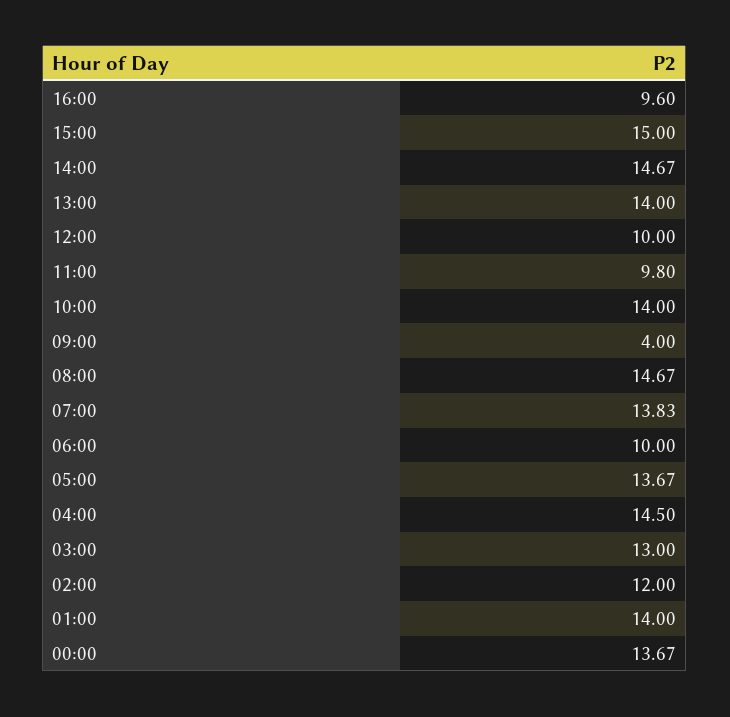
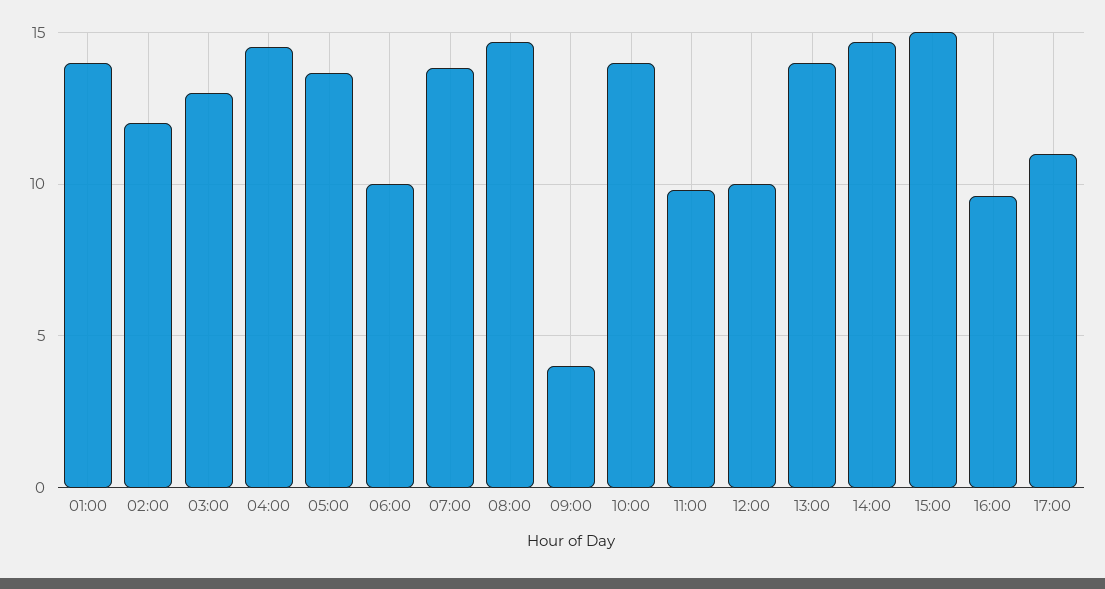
00:00: 13.67 -> none
17:00: none -> 11

